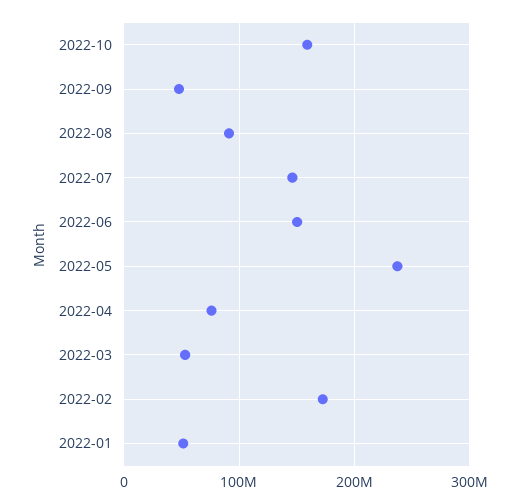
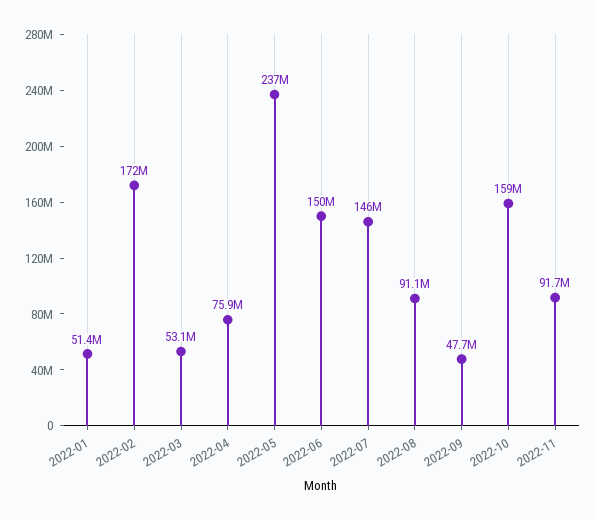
2022-11: none -> 91700000

